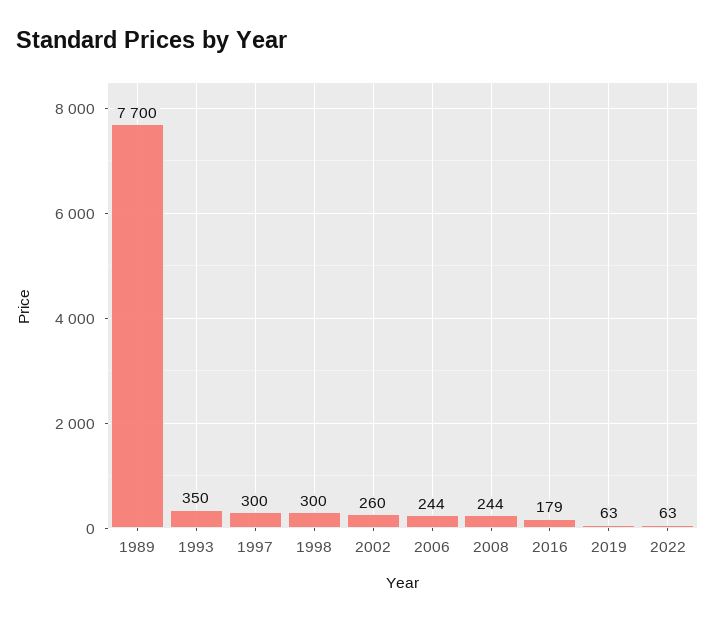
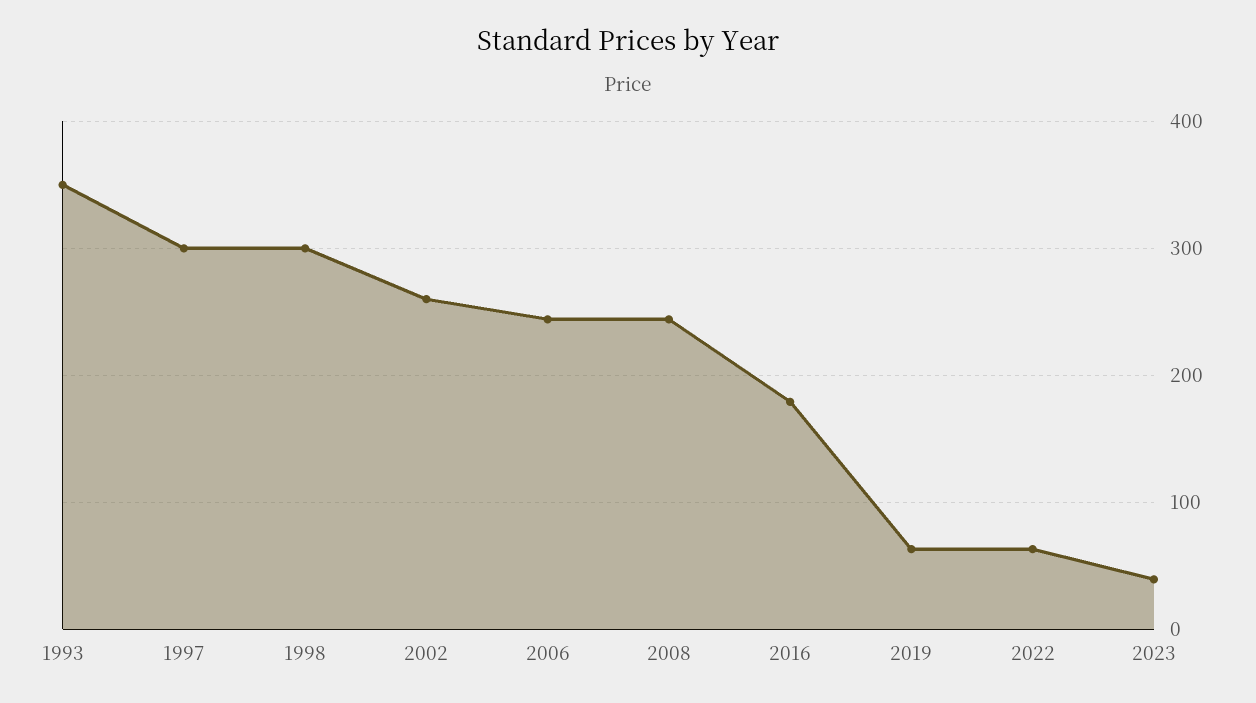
1989: 7700 -> none
2023: none -> 40

